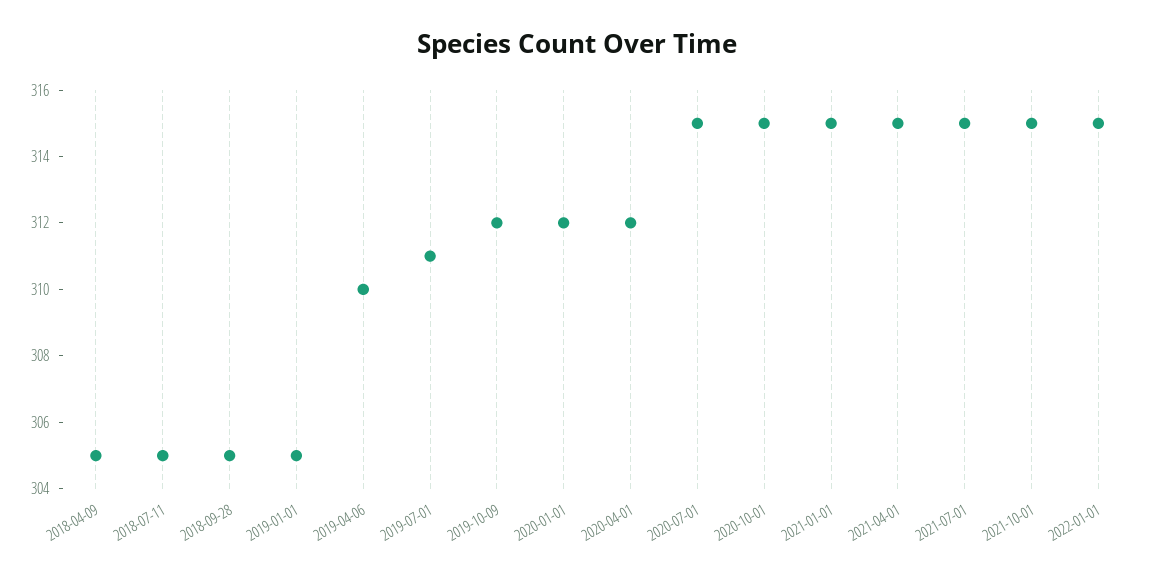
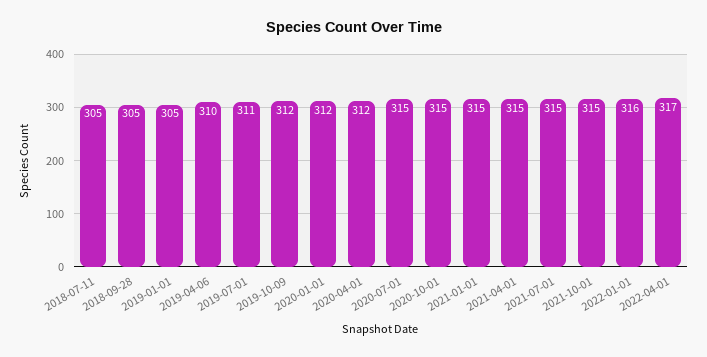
2018-04-09: 305 -> none
2022-01-01: 315 -> 316
2022-04-01: none -> 317

